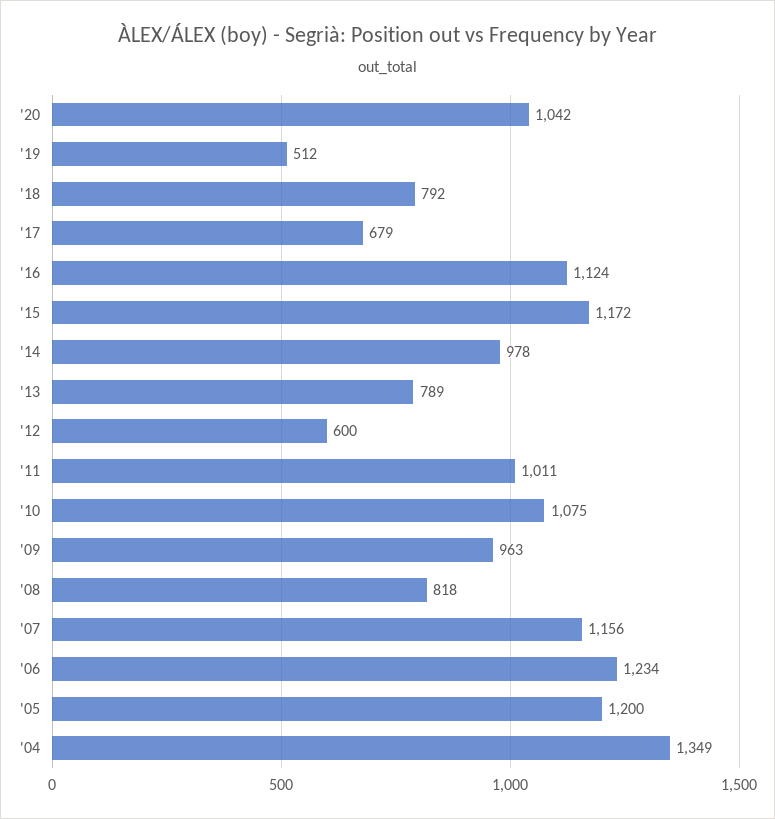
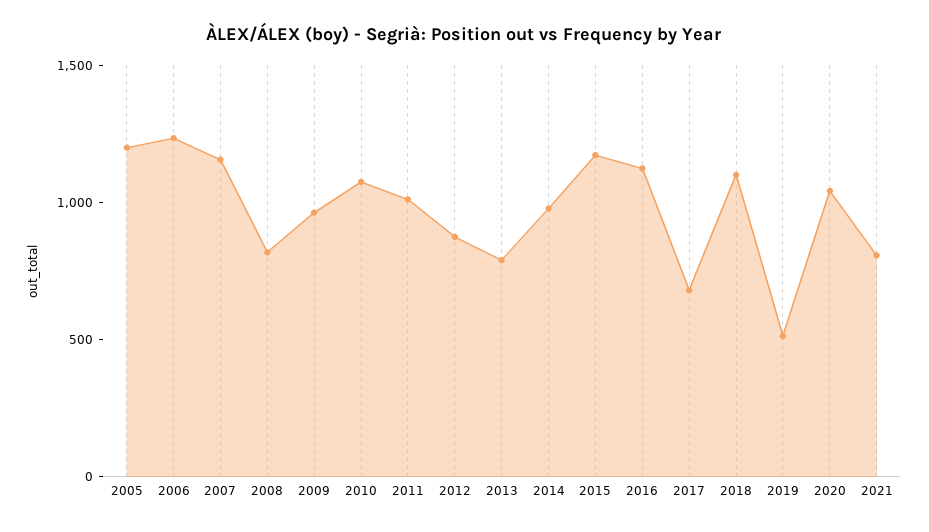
'18: 792 -> 1100
'12: 600 -> 900
'04: 1349 -> none
2021: none -> 800

